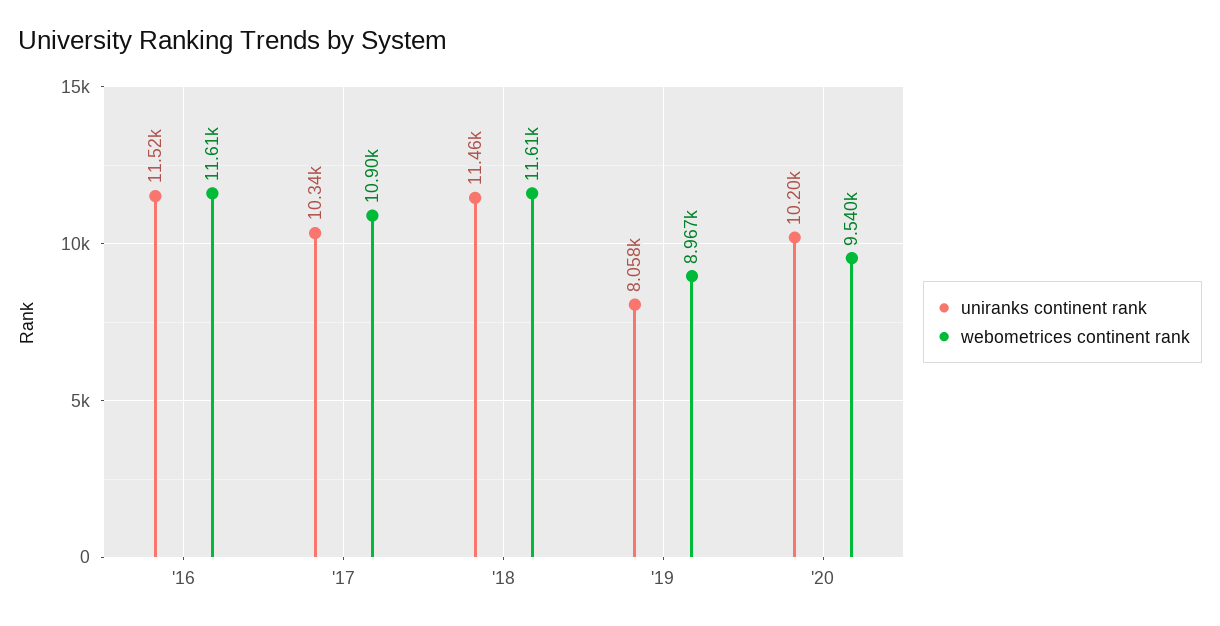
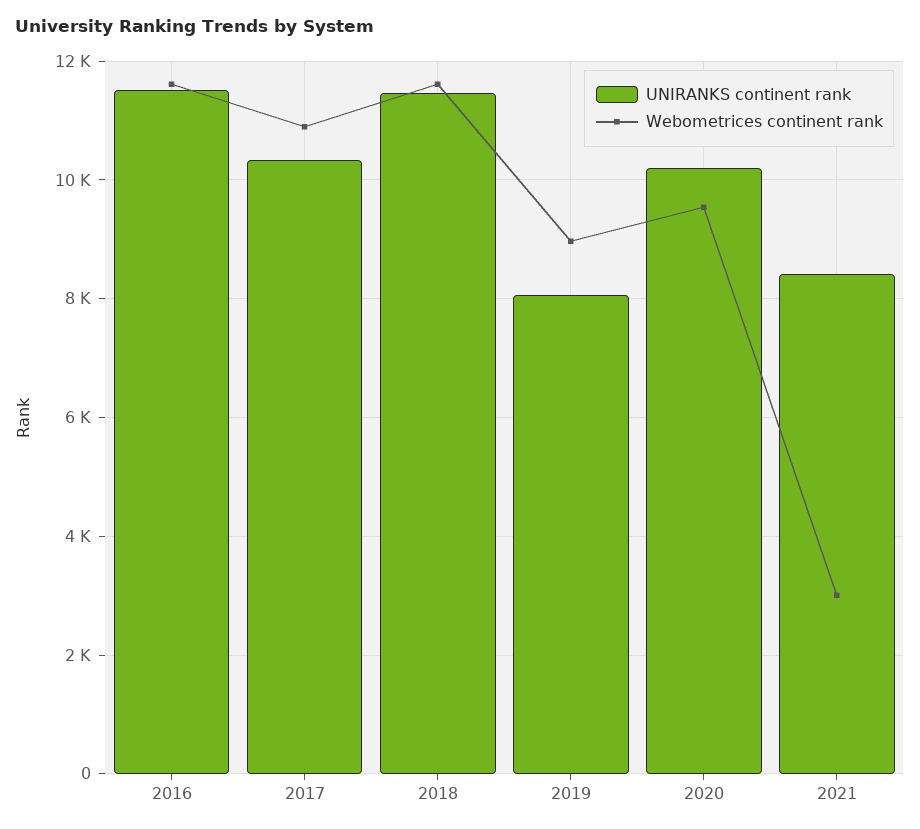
uniranks continent rank, 2021: none -> 8400
webometrices continent rank, 2021: none -> 3000

